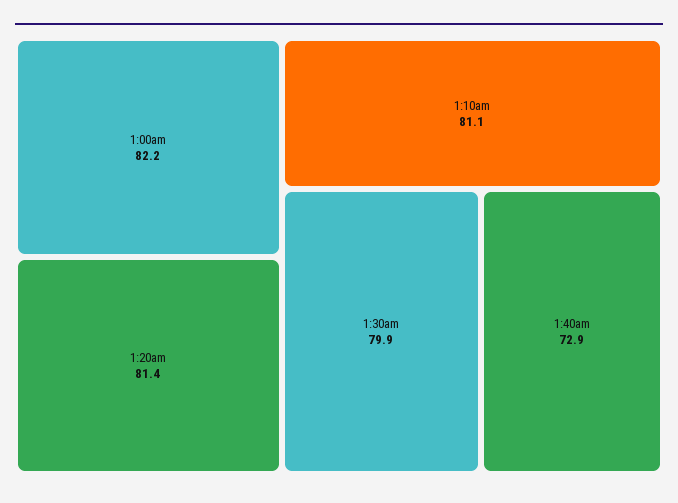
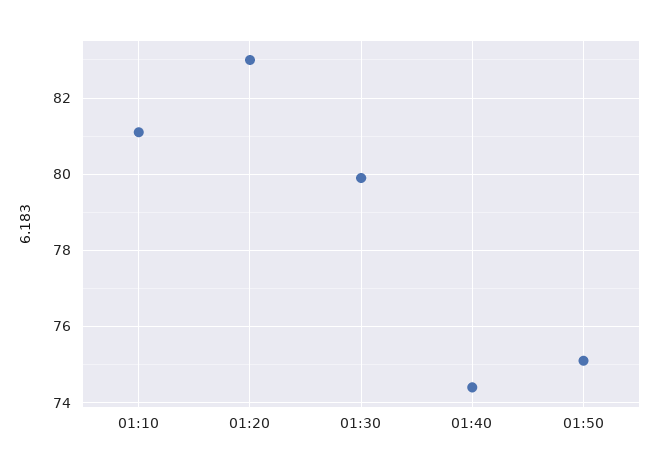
1:00am: 82.2 -> none
1:20am: 81.4 -> 83
1:40am: 72.9 -> 74.5
01:50: none -> 75

